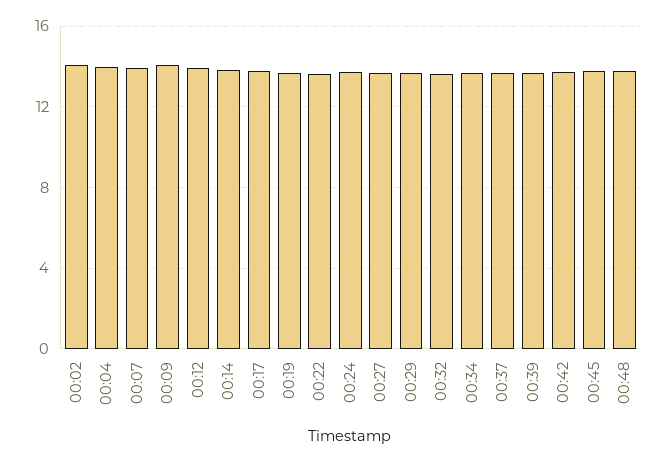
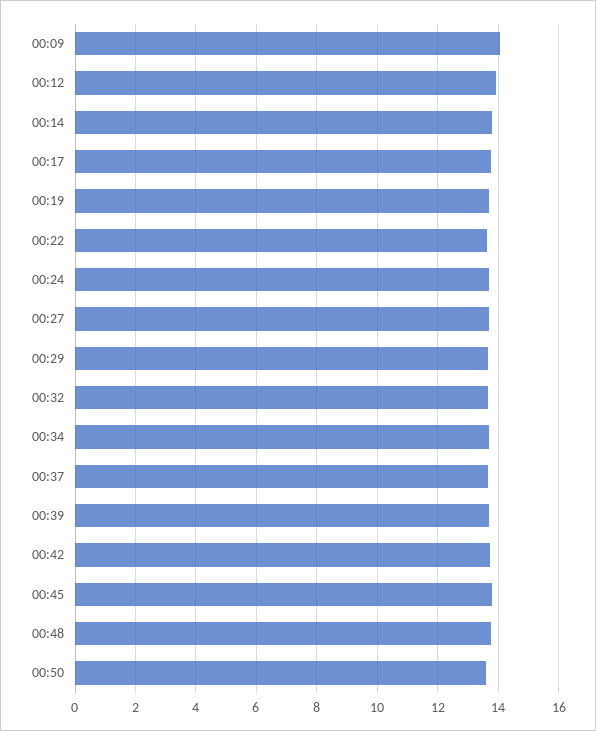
00:02: 14 -> none
00:04: 14 -> none
00:07: 14 -> none
00:50: none -> 13.6

